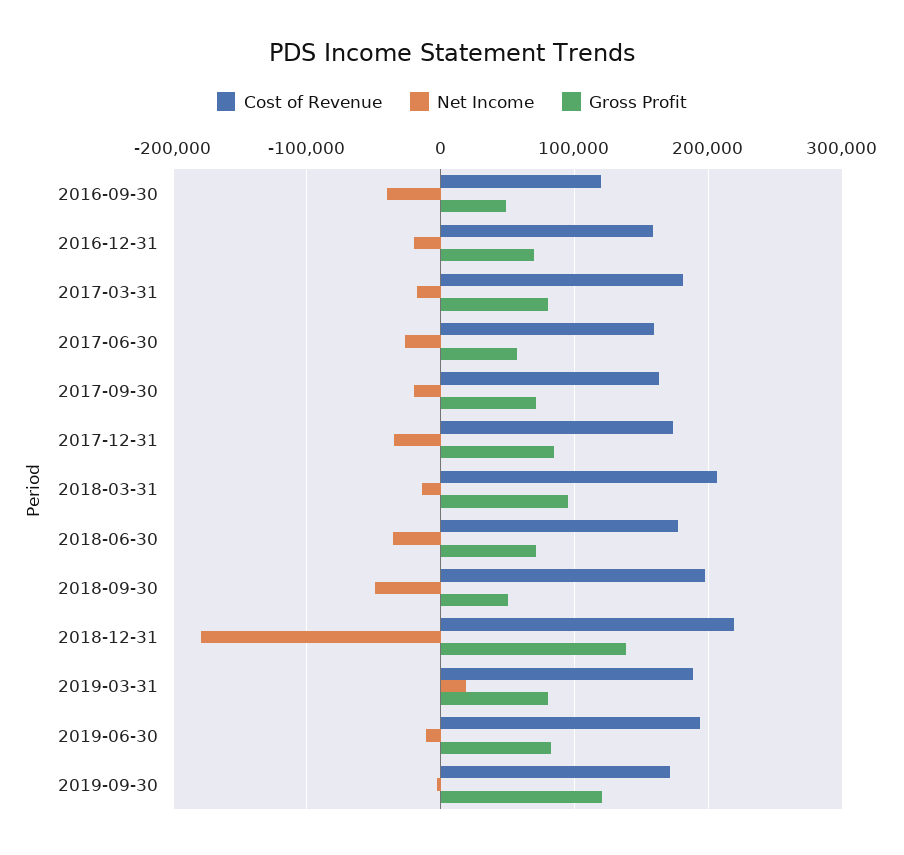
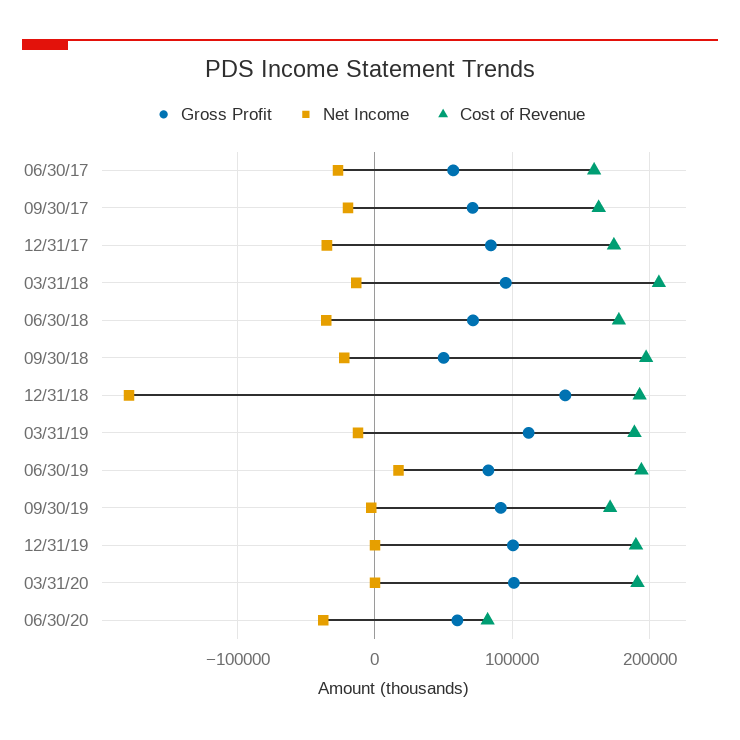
Cost of Revenue, 2016-09-30: 120000 -> none
Net Income, 2016-09-30: -40000 -> none
Gross Profit, 2016-09-30: 50000 -> none
Cost of Revenue, 2016-12-31: 160000 -> none
Net Income, 2016-12-31: -20000 -> none
Gross Profit, 2016-12-31: 70000 -> none
Cost of Revenue, 2017-03-31: 180000 -> none
Net Income, 2017-03-31: -20000 -> none
Gross Profit, 2017-03-31: 80000 -> none
Net Income, 2018-09-30: -50000 -> -20000
Cost of Revenue, 2018-12-31: 220000 -> 190000
Net Income, 2019-03-31: 20000 -> -10000
Gross Profit, 2019-03-31: 80000 -> 110000
Net Income, 2019-06-30: -10000 -> 20000
Gross Profit, 2019-09-30: 120000 -> 90000
Gross Profit, 12/31/19: none -> 100000
Net Income, 12/31/19: none -> 0
Cost of Revenue, 12/31/19: none -> 190000
Gross Profit, 03/31/20: none -> 100000
Net Income, 03/31/20: none -> 0
Cost of Revenue, 03/31/20: none -> 190000
Gross Profit, 06/30/20: none -> 60000
Net Income, 06/30/20: none -> -40000
Cost of Revenue, 06/30/20: none -> 80000

